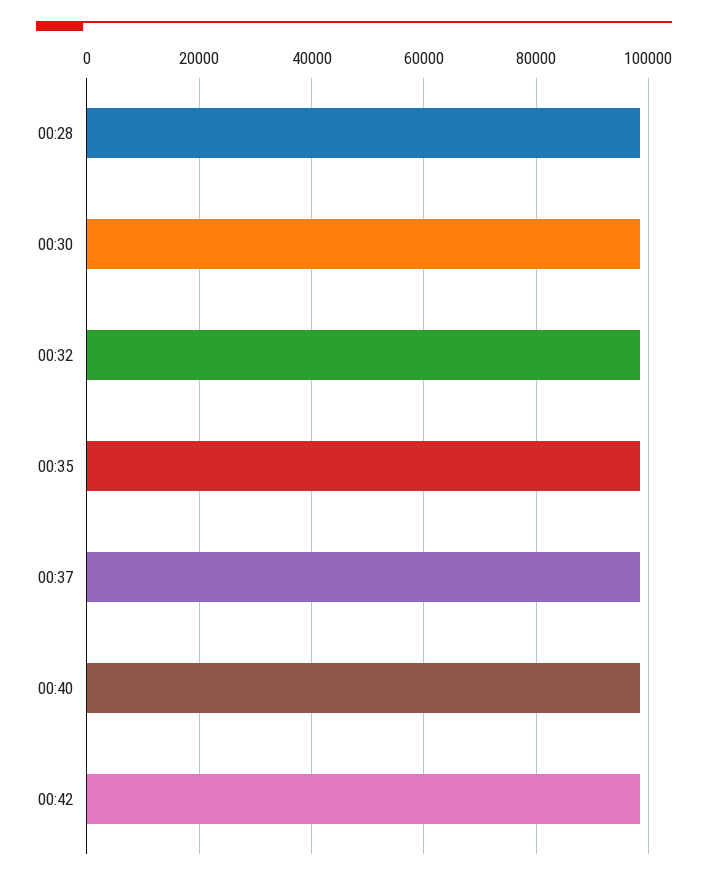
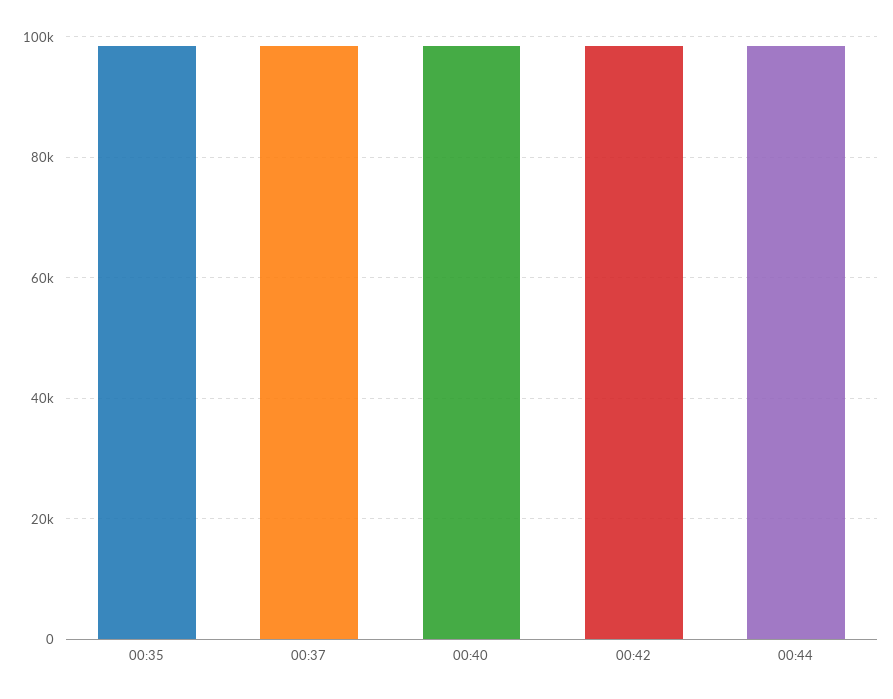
00:28: 98000 -> none
00:30: 98000 -> none
00:32: 98000 -> none
00:44: none -> 98000

